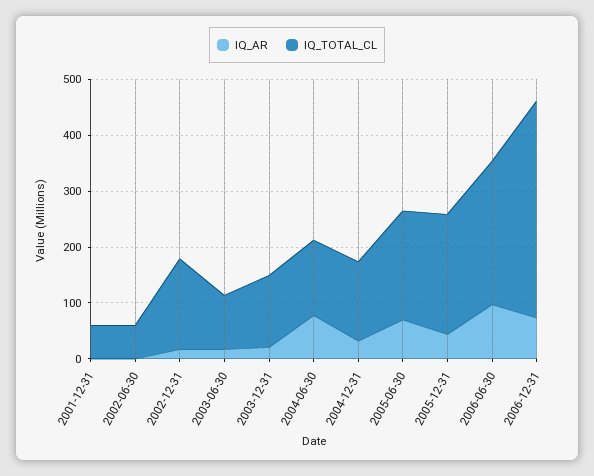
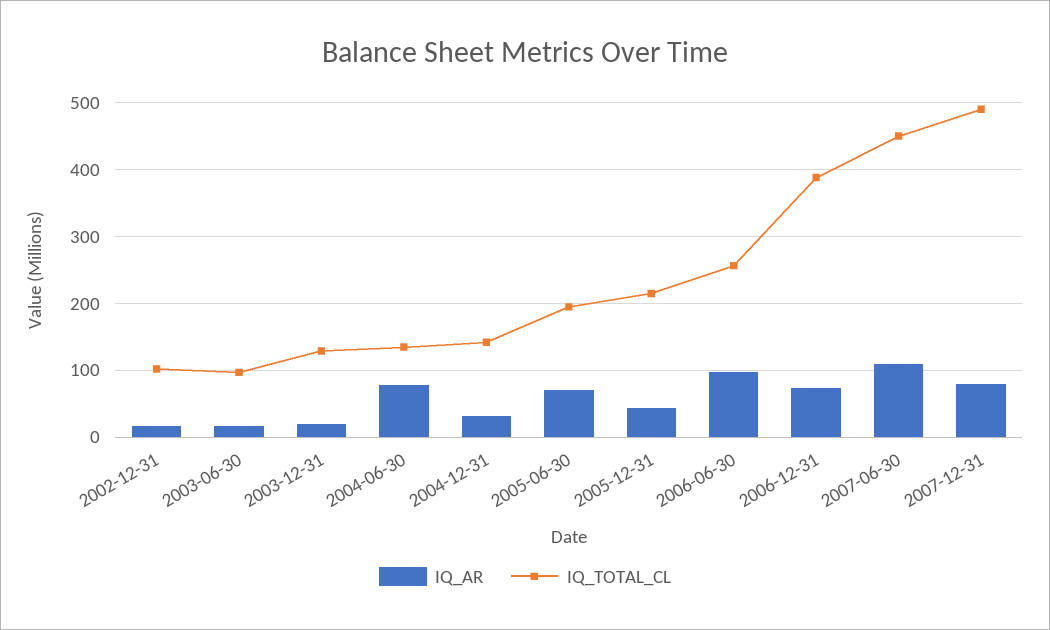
IQ_AR, 2001-12-31: 0 -> none
IQ_TOTAL_CL, 2001-12-31: 60 -> none
IQ_AR, 2002-06-30: 0 -> none
IQ_TOTAL_CL, 2002-06-30: 60 -> none
IQ_TOTAL_CL, 2002-12-31: 160 -> 100
IQ_AR, 2007-06-30: none -> 110
IQ_TOTAL_CL, 2007-06-30: none -> 450
IQ_AR, 2007-12-31: none -> 80
IQ_TOTAL_CL, 2007-12-31: none -> 490

